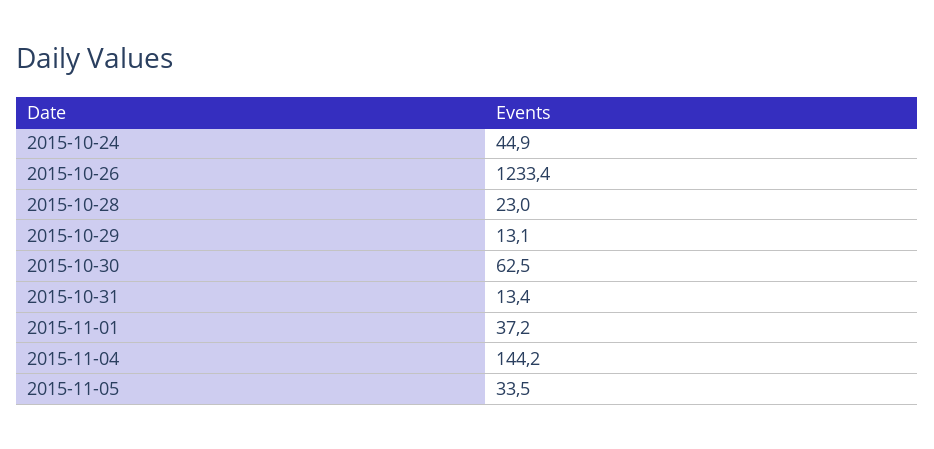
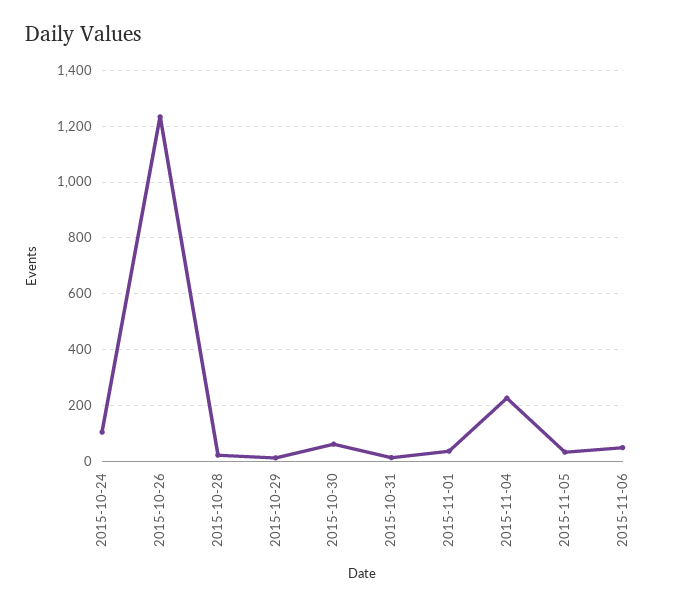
2015-10-24: 44.9 -> 100
2015-11-04: 144.2 -> 225
2015-11-06: none -> 50

